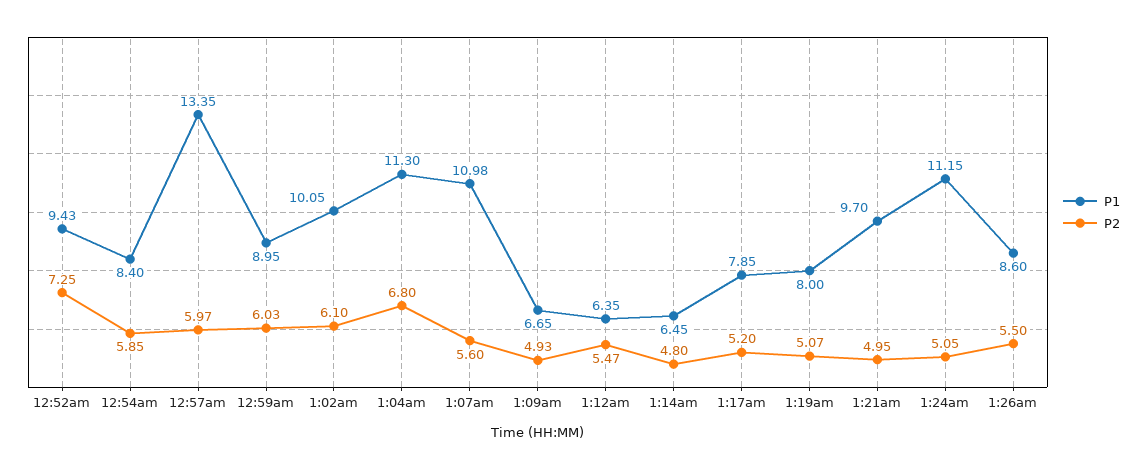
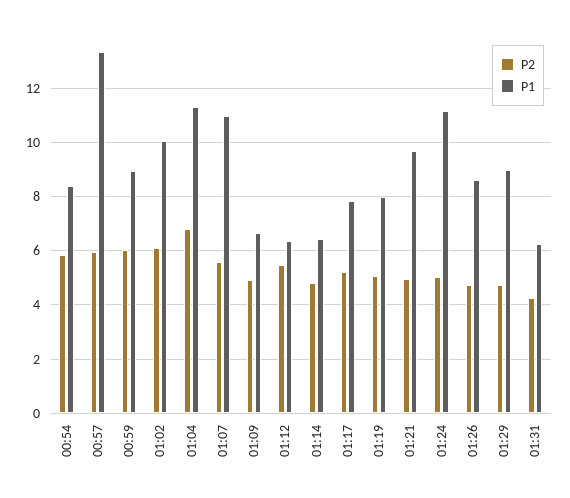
P1, 12:52am: 9.43 -> none
P2, 12:52am: 7.25 -> none
P2, 1:26am: 5.5 -> 4.75
P2, 01:29: none -> 4.75
P1, 01:29: none -> 9
P2, 01:31: none -> 4.25
P1, 01:31: none -> 6.25

